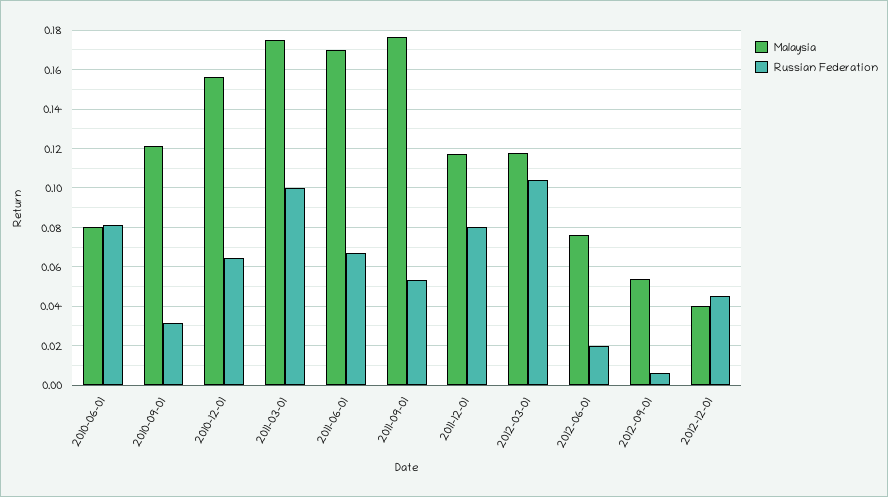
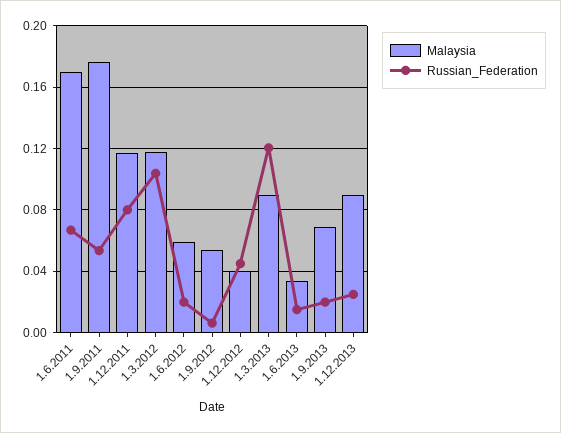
Malaysia, 2010-06-01: 0.08 -> none
Russian Federation, 2010-06-01: 0.08 -> none
Malaysia, 2010-09-01: 0.12 -> none
Russian Federation, 2010-09-01: 0.03 -> none
Malaysia, 2010-12-01: 0.155 -> none
Russian Federation, 2010-12-01: 0.065 -> none
Malaysia, 2011-03-01: 0.175 -> none
Russian Federation, 2011-03-01: 0.1 -> none
Malaysia, 2012-06-01: 0.075 -> 0.06
Malaysia, 1.3.2013: none -> 0.09
Russian Federation, 1.3.2013: none -> 0.12
Malaysia, 1.6.2013: none -> 0.035
Russian Federation, 1.6.2013: none -> 0.015
Malaysia, 1.9.2013: none -> 0.07
Russian Federation, 1.9.2013: none -> 0.02
Malaysia, 1.12.2013: none -> 0.09
Russian Federation, 1.12.2013: none -> 0.025

